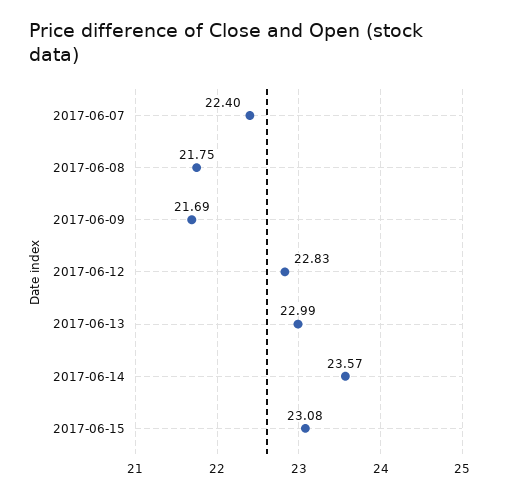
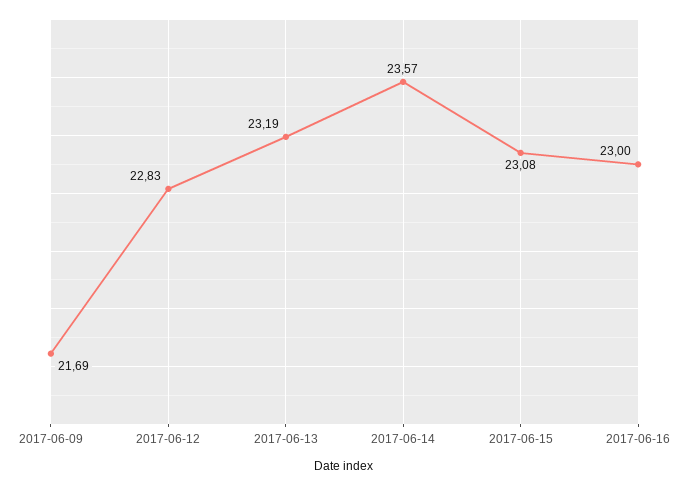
2017-06-07: 22.4 -> none
2017-06-08: 21.75 -> none
2017-06-13: 22.99 -> 23.19
2017-06-16: none -> 23

